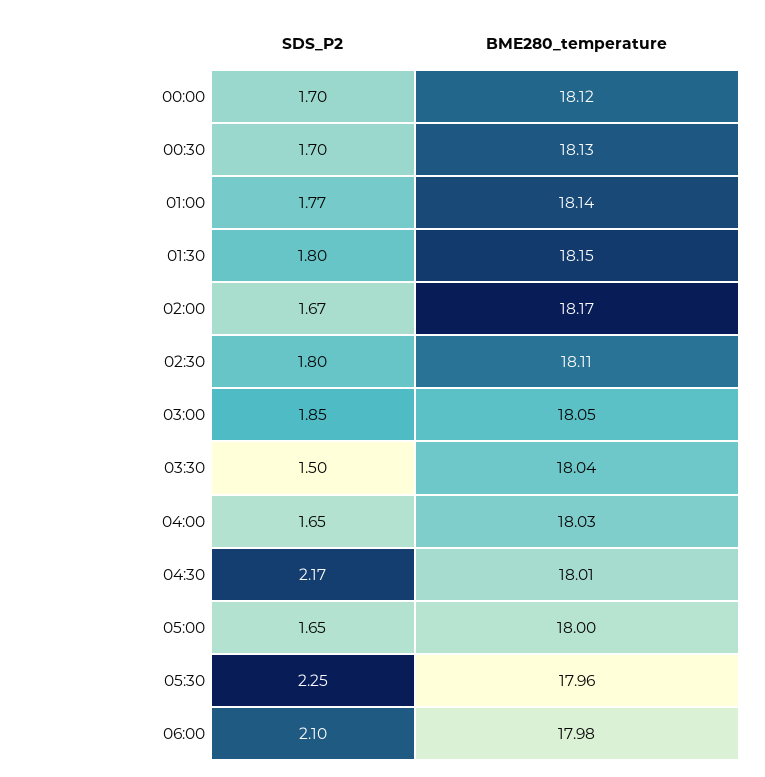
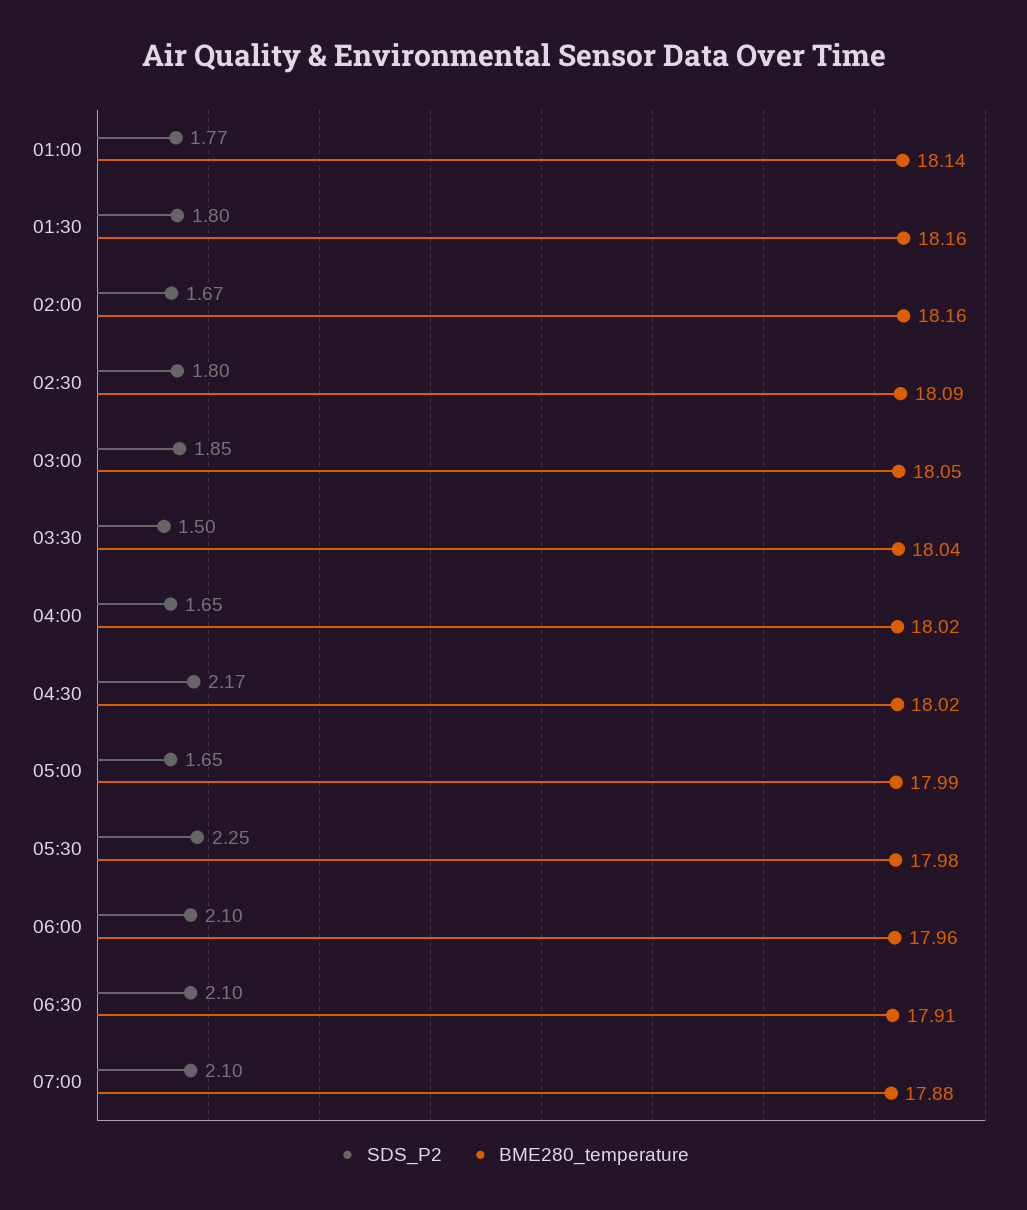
SDS_P2, 00:00: 1.7 -> none
BME280_temperature, 00:00: 18.12 -> none
SDS_P2, 00:30: 1.7 -> none
BME280_temperature, 00:30: 18.13 -> none
BME280_temperature, 01:30: 18.15 -> 18.16
BME280_temperature, 02:00: 18.17 -> 18.16
BME280_temperature, 02:30: 18.11 -> 18.09
BME280_temperature, 04:00: 18.03 -> 18.02
BME280_temperature, 04:30: 18.01 -> 18.02
BME280_temperature, 05:00: 18 -> 17.99
BME280_temperature, 05:30: 17.96 -> 17.98
BME280_temperature, 06:00: 17.98 -> 17.96
SDS_P2, 06:30: none -> 2.1
BME280_temperature, 06:30: none -> 17.91
SDS_P2, 07:00: none -> 2.1
BME280_temperature, 07:00: none -> 17.88

